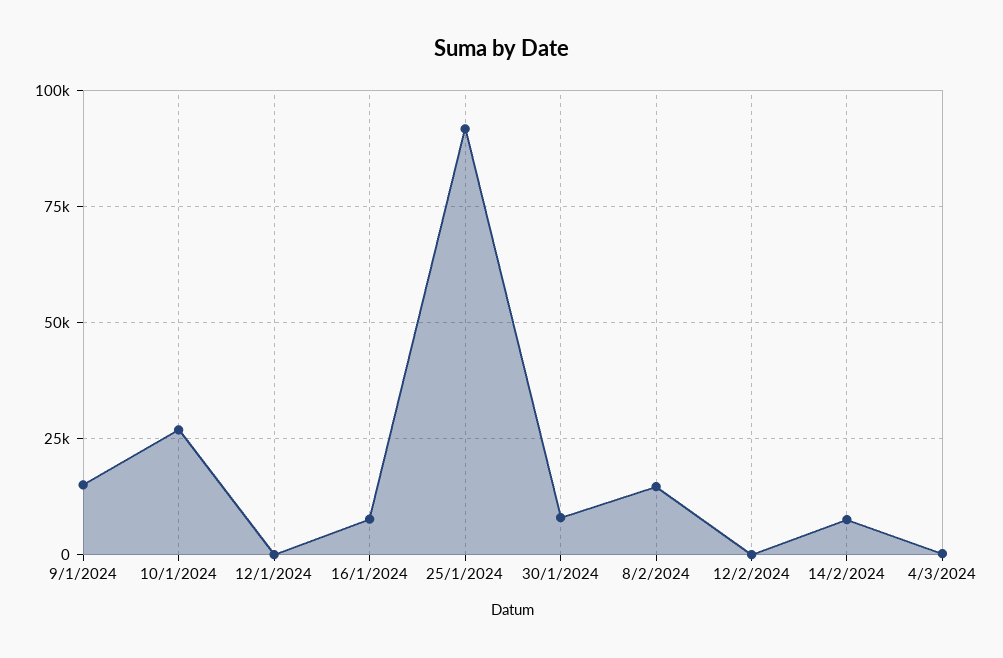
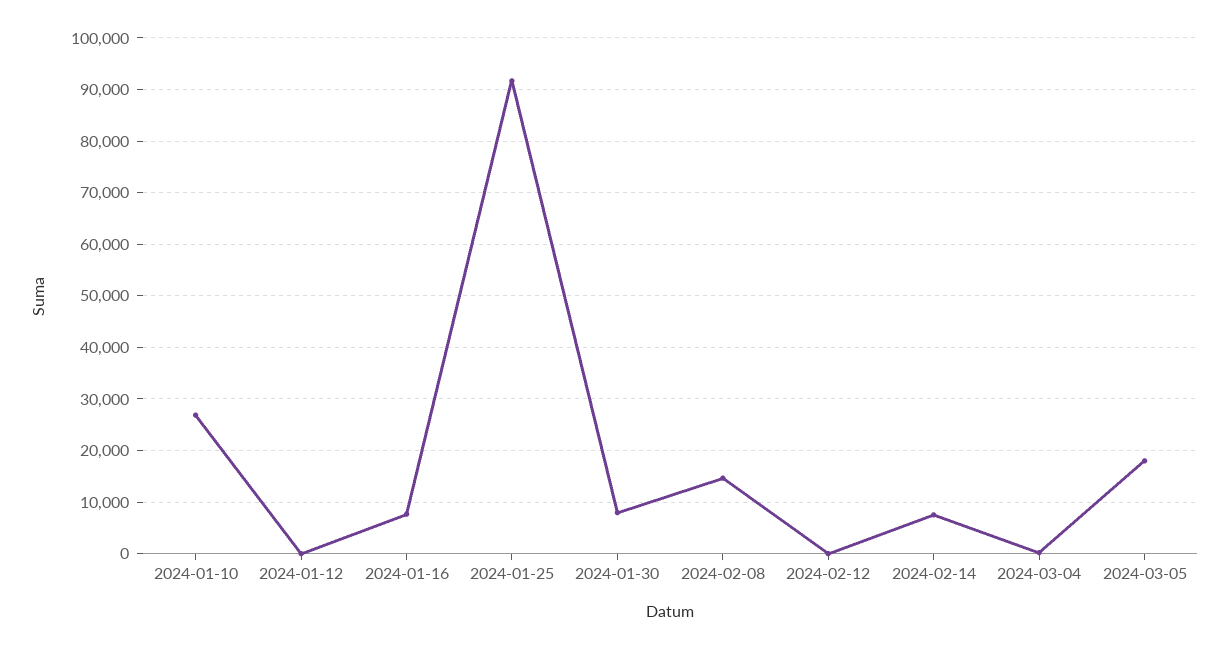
9/1/2024: 15000 -> none
2024-03-05: none -> 18000

